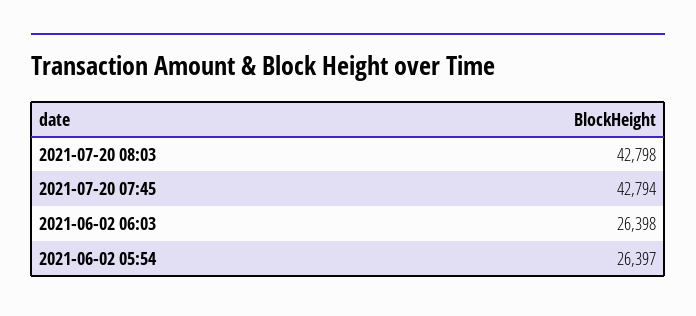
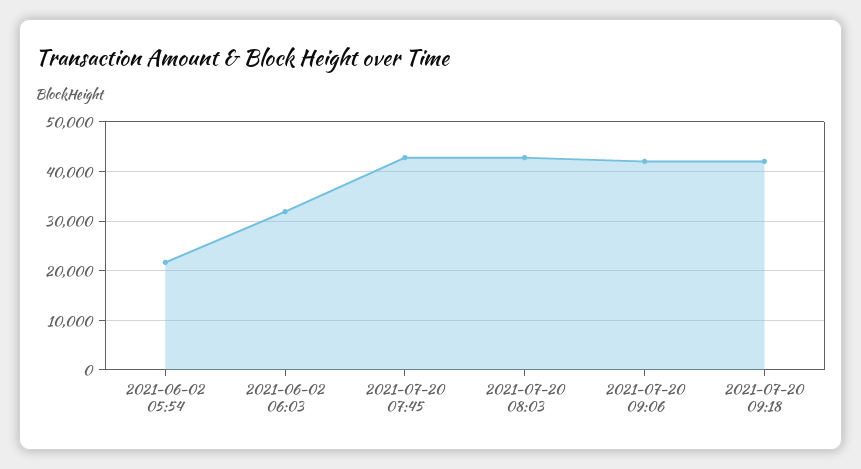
2021-06-02 06:03: 26398 -> 32000
2021-06-02 05:54: 26397 -> 22000
2021-07-20 09:06: none -> 42000
2021-07-20 09:18: none -> 42000

